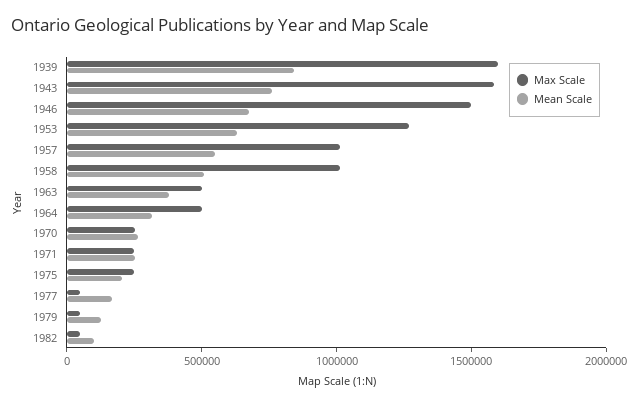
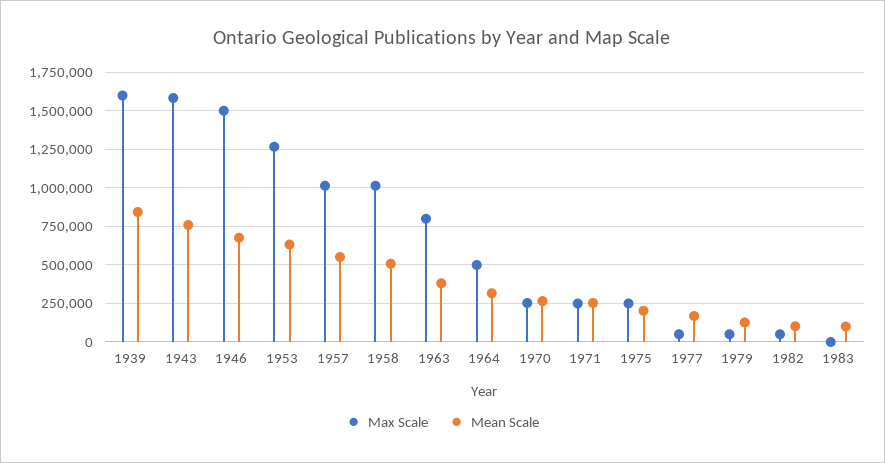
Max Scale, 1963: 500000 -> 800000
Max Scale, 1983: none -> 0
Mean Scale, 1983: none -> 100000

